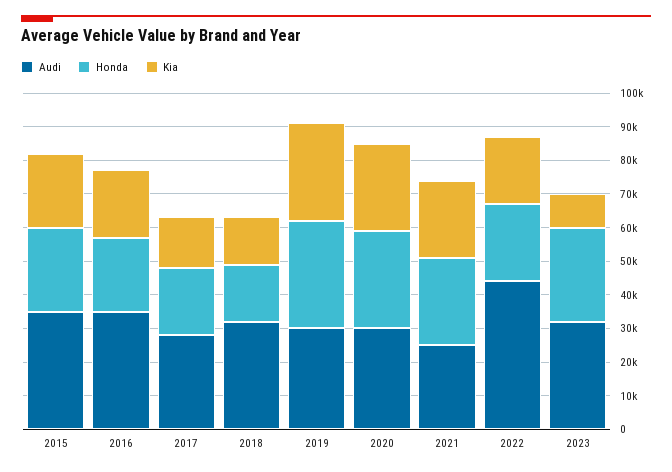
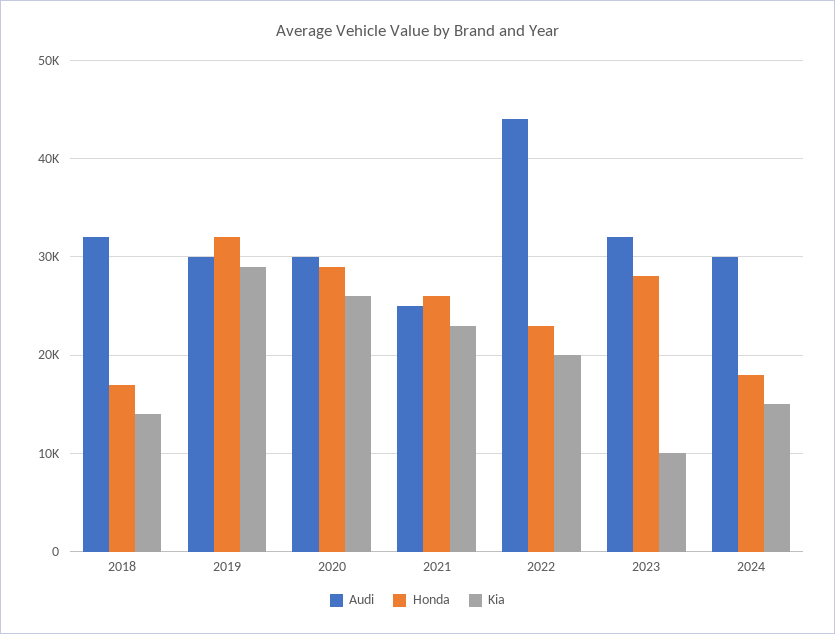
Audi, 2015: 35000 -> none
Honda, 2015: 25000 -> none
Kia, 2015: 22500 -> none
Audi, 2016: 35000 -> none
Honda, 2016: 22500 -> none
Kia, 2016: 20000 -> none
Audi, 2017: 27500 -> none
Honda, 2017: 20000 -> none
Kia, 2017: 15000 -> none
Audi, 2024: none -> 30000
Honda, 2024: none -> 18000
Kia, 2024: none -> 15000

